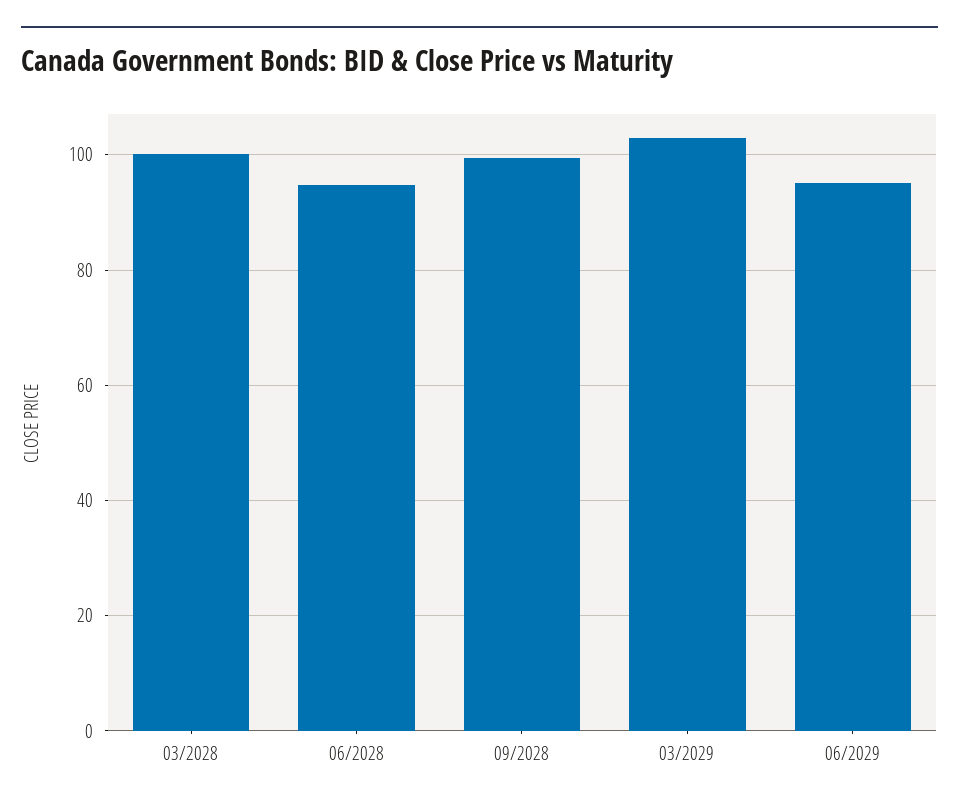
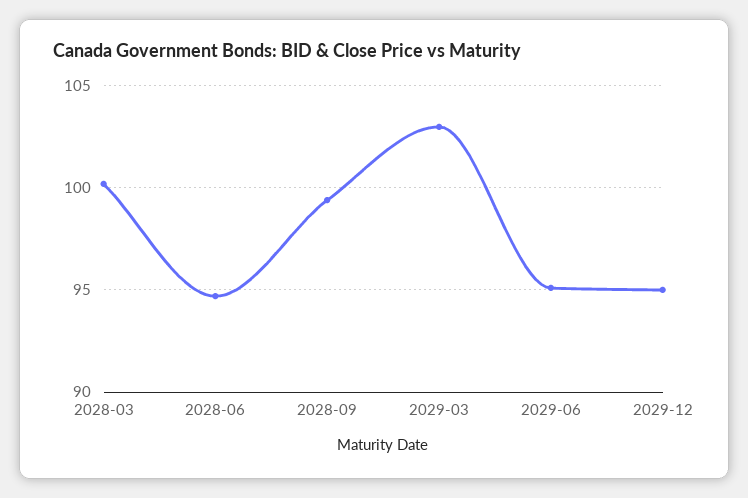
2029-12: none -> 95

